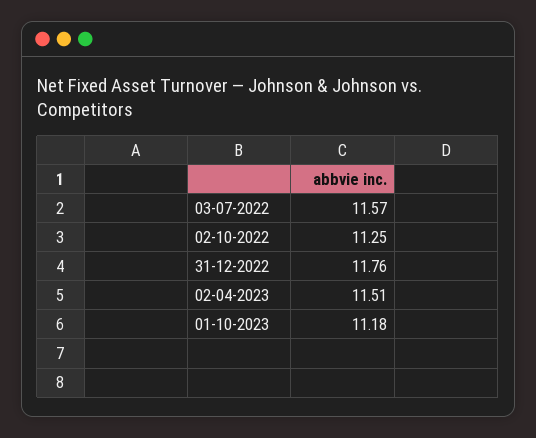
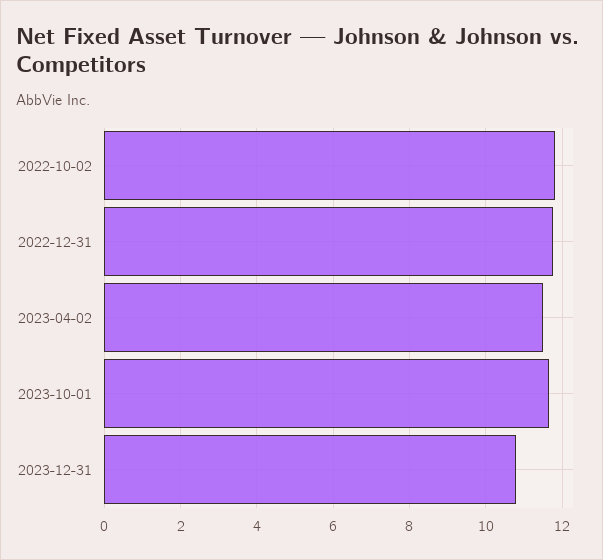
03-07-2022: 11.57 -> none
02-10-2022: 11.25 -> 11.8
01-10-2023: 11.18 -> 11.6
2023-12-31: none -> 10.8

